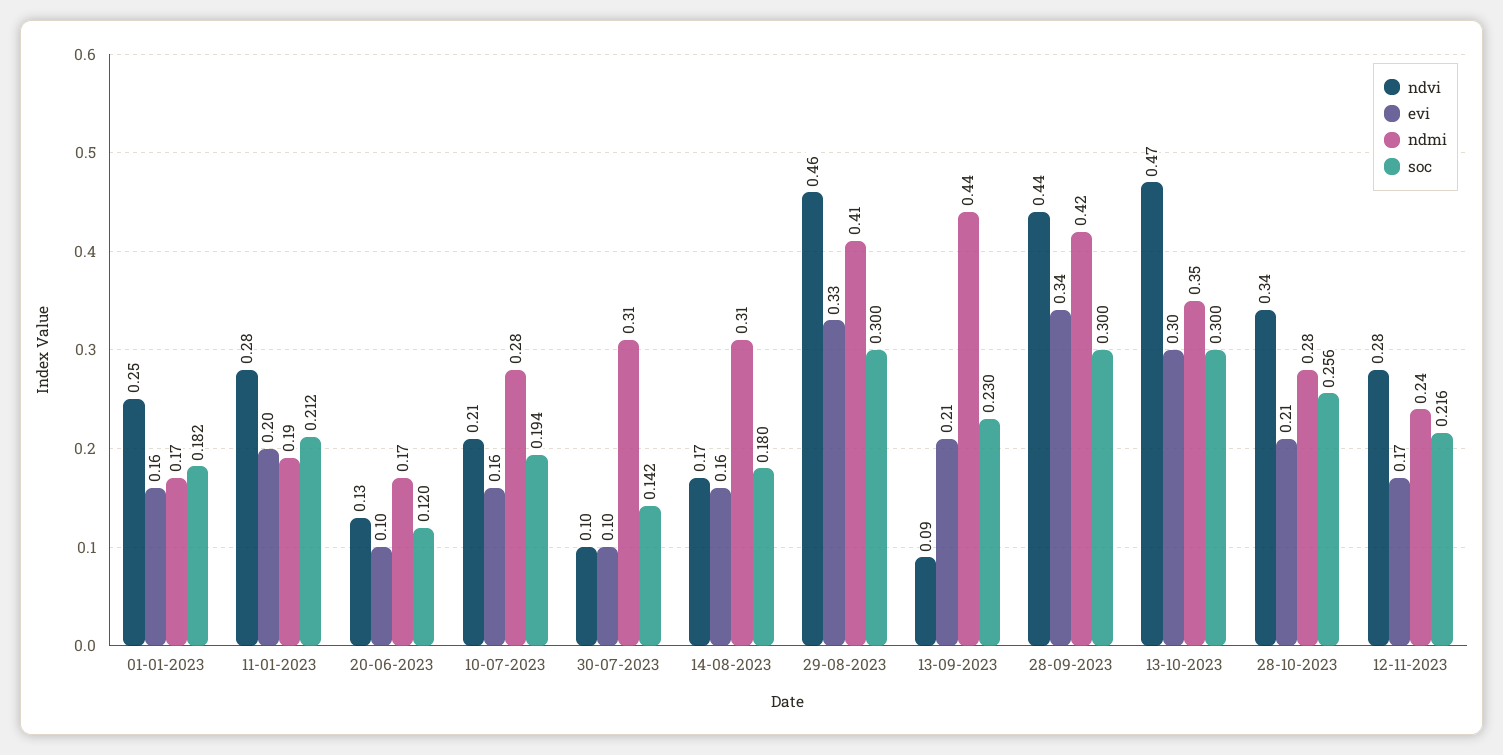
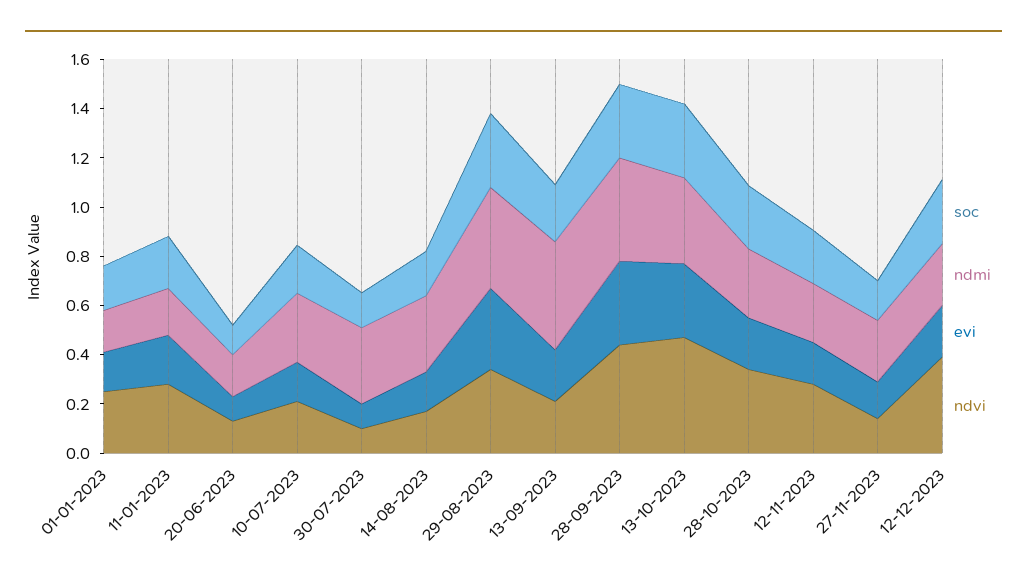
ndvi, 29-08-2023: 0.46 -> 0.35
ndvi, 13-09-2023: 0.09 -> 0.2
soc, 27-11-2023: none -> 0.15
ndmi, 27-11-2023: none -> 0.25
evi, 27-11-2023: none -> 0.15
ndvi, 27-11-2023: none -> 0.15
soc, 12-12-2023: none -> 0.25
ndmi, 12-12-2023: none -> 0.25
evi, 12-12-2023: none -> 0.2
ndvi, 12-12-2023: none -> 0.4

